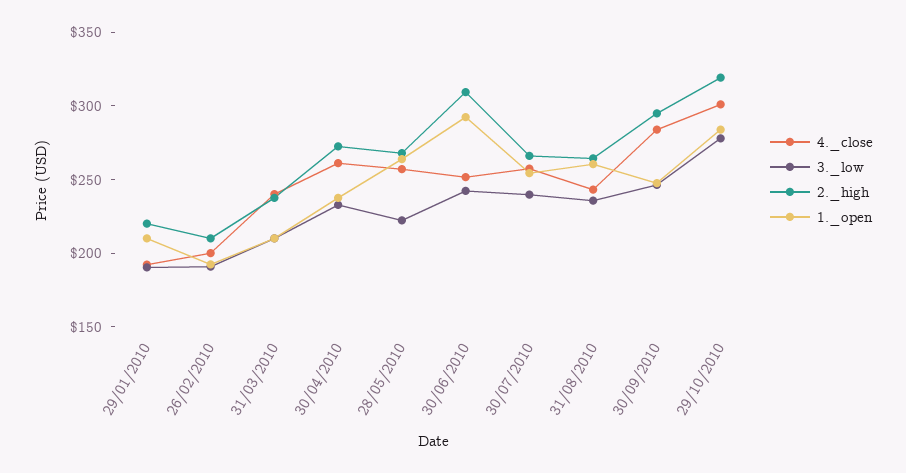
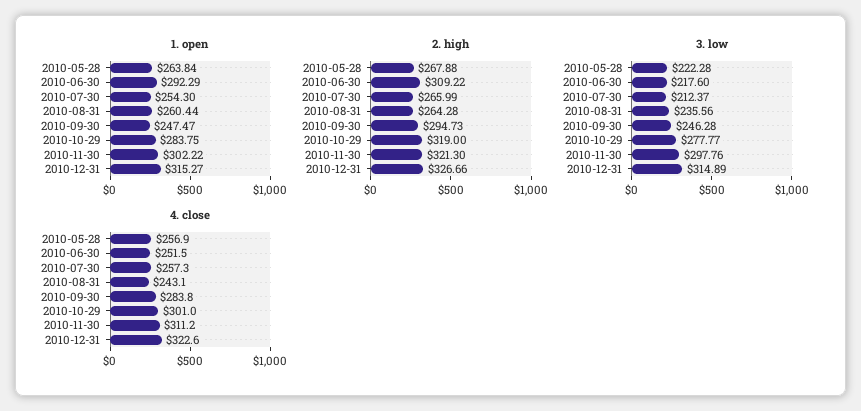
4._close, 29/01/2010: 190 -> none
3._low, 29/01/2010: 190 -> none
2._high, 29/01/2010: 220 -> none
1._open, 29/01/2010: 210 -> none
4._close, 26/02/2010: 200 -> none
3._low, 26/02/2010: 190 -> none
2._high, 26/02/2010: 210 -> none
1._open, 26/02/2010: 190 -> none
4._close, 31/03/2010: 240 -> none
3._low, 31/03/2010: 210 -> none
2._high, 31/03/2010: 240 -> none
1._open, 31/03/2010: 210 -> none
4._close, 30/04/2010: 260 -> none
3._low, 30/04/2010: 230 -> none
2._high, 30/04/2010: 270 -> none
1._open, 30/04/2010: 240 -> none
3._low, 30/06/2010: 240 -> 217.6
3._low, 30/07/2010: 240 -> 212.37
1._open, 2010-11-30: none -> 302.22
1._open, 2010-12-31: none -> 315.27
2._high, 2010-11-30: none -> 321.3
2._high, 2010-12-31: none -> 326.66
3._low, 2010-11-30: none -> 297.76
3._low, 2010-12-31: none -> 314.89
4._close, 2010-11-30: none -> 311.2
4._close, 2010-12-31: none -> 322.6

